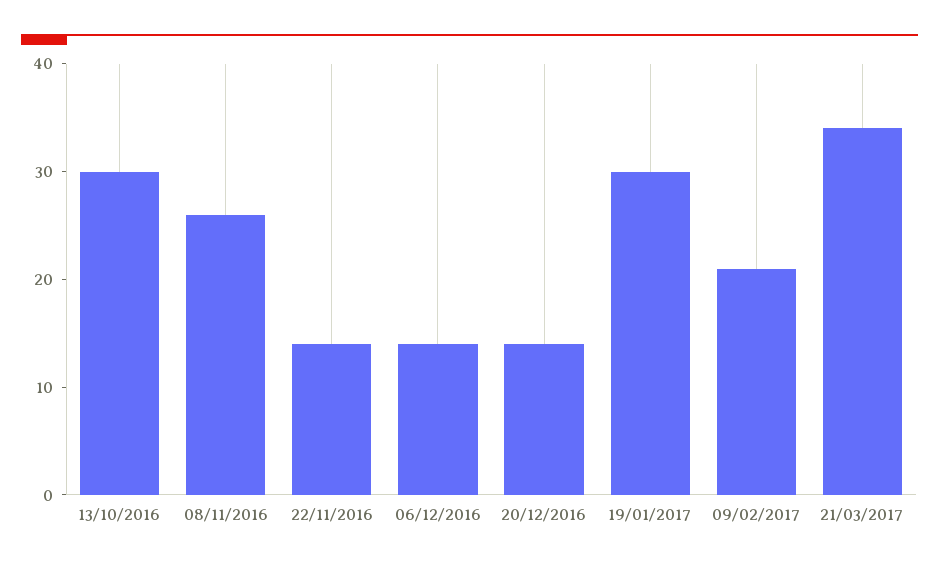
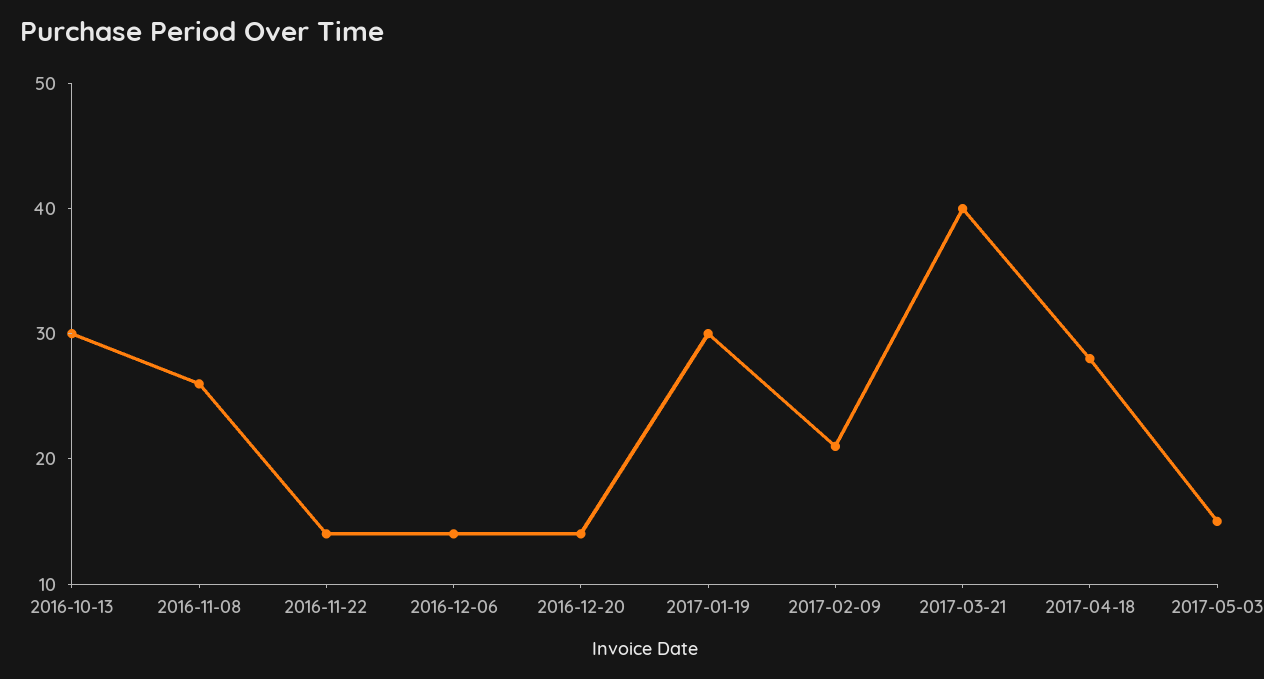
21/03/2017: 34 -> 40
2017-04-18: none -> 28
2017-05-03: none -> 15

